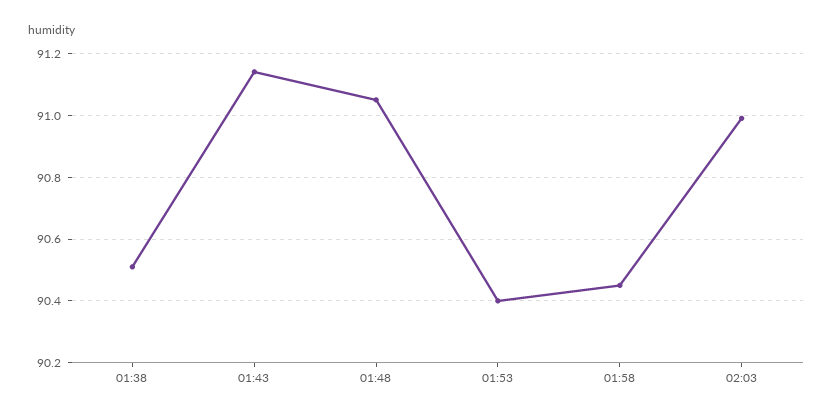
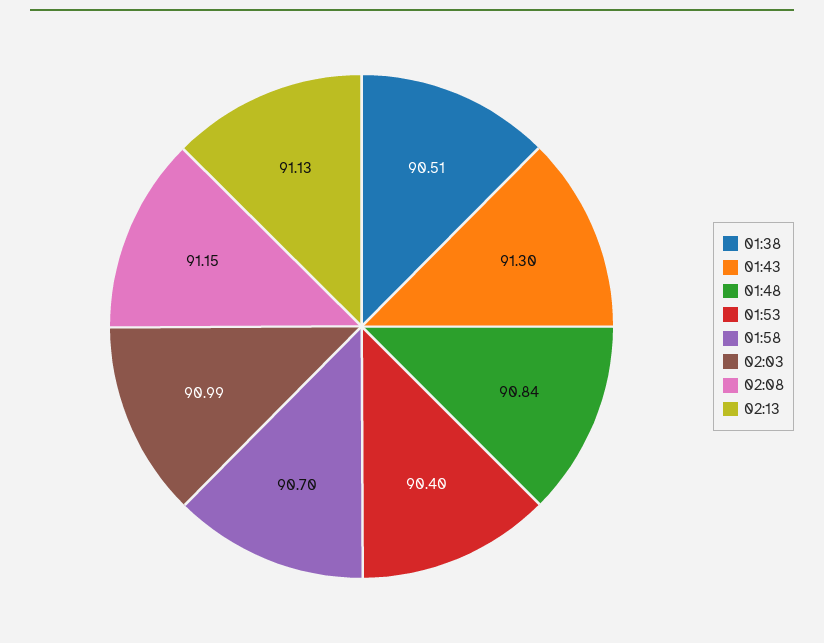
01:43: 91.15 -> 91.3
01:48: 91.05 -> 90.84
01:58: 90.45 -> 90.7
02:08: none -> 91.15
02:13: none -> 91.13

